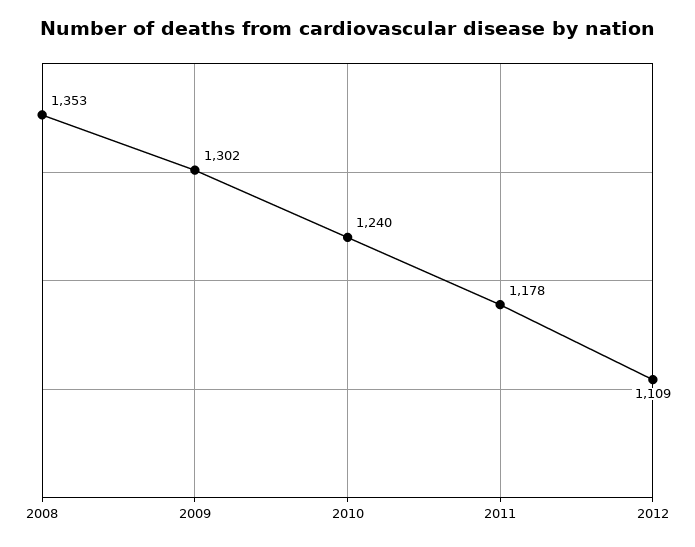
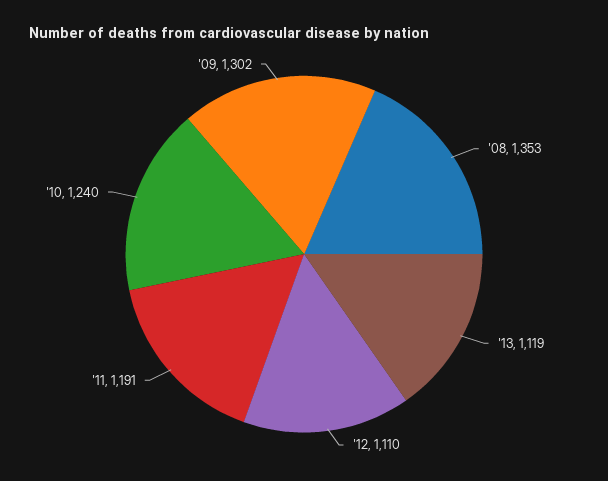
2011: 1178 -> 1191
2012: 1109 -> 1110
'13: none -> 1119

